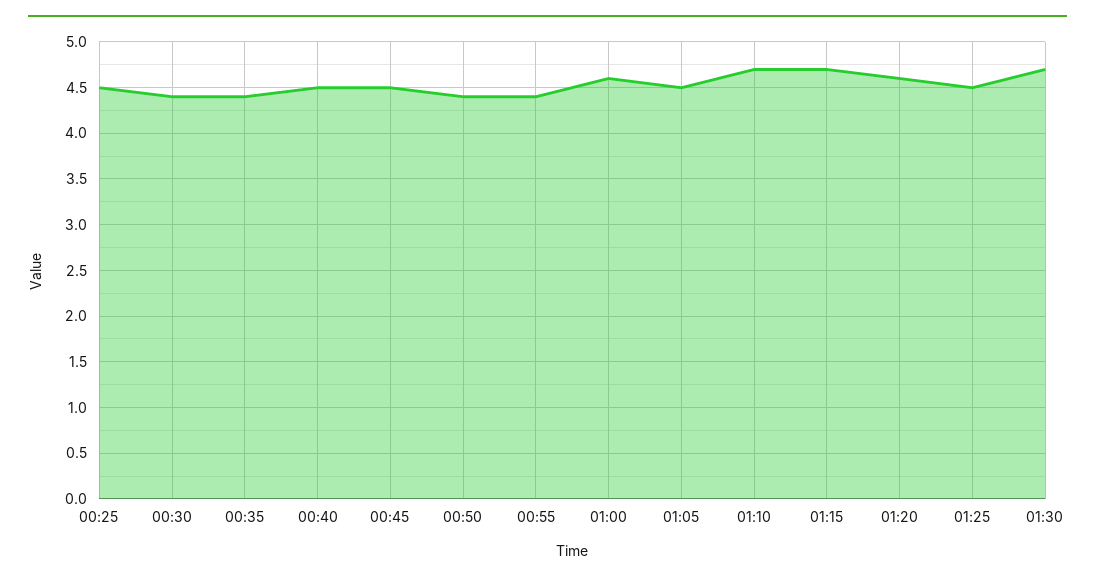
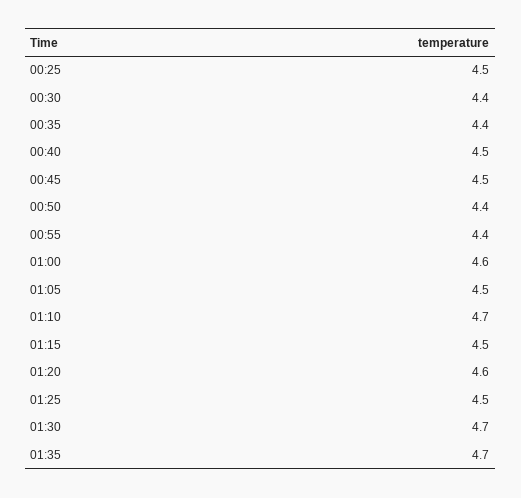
01:15: 4.7 -> 4.5
01:35: none -> 4.7

